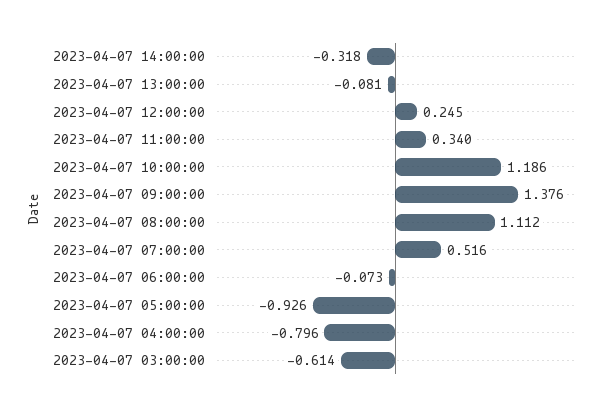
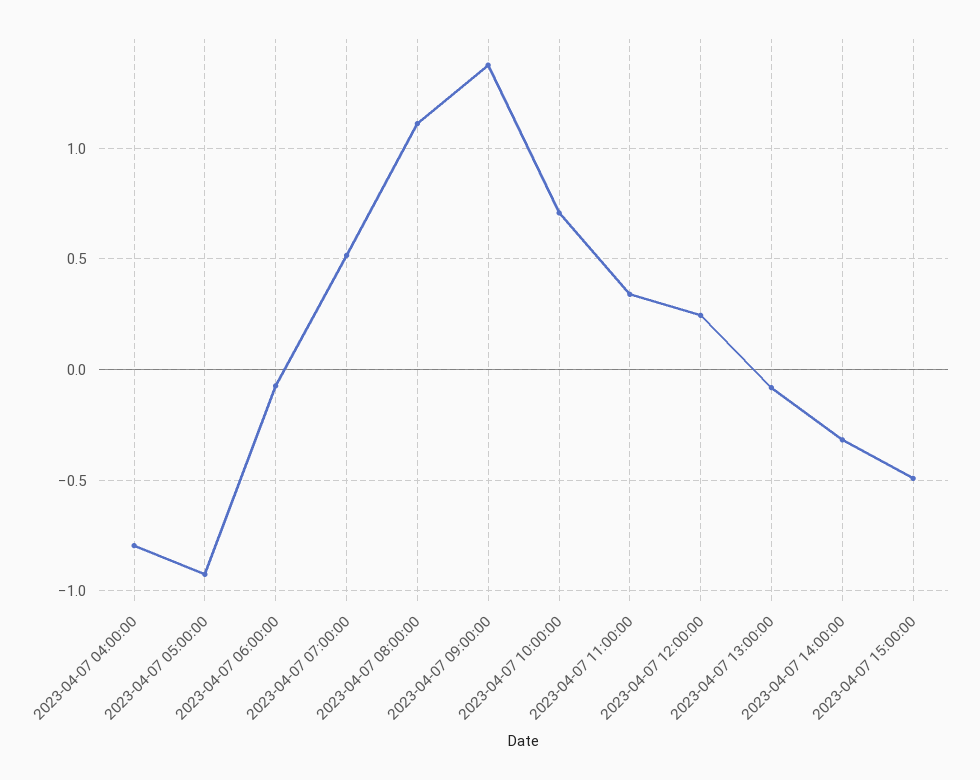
2023-04-07 10:00:00: 1.186 -> 0.7
2023-04-07 03:00:00: -0.614 -> none
2023-04-07 15:00:00: none -> -0.5

